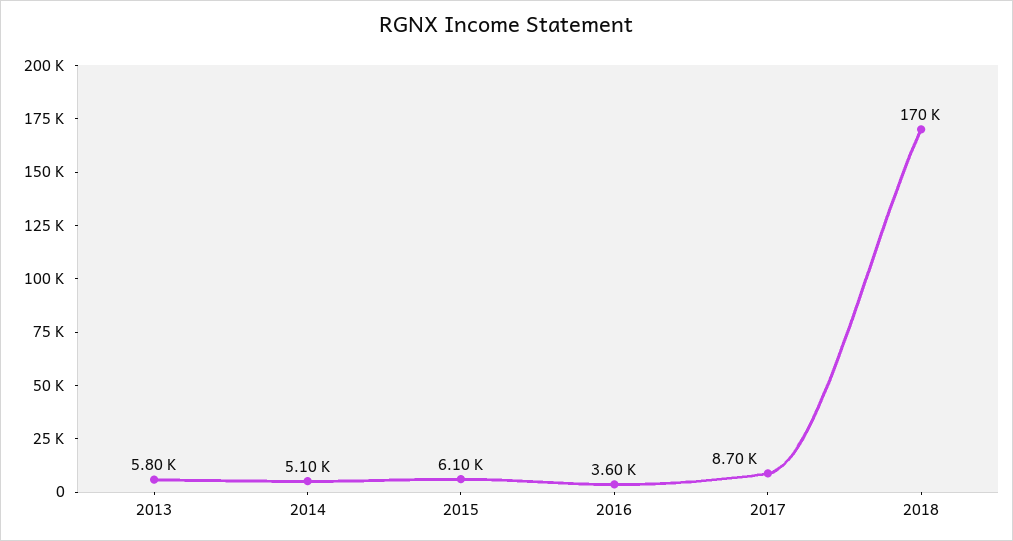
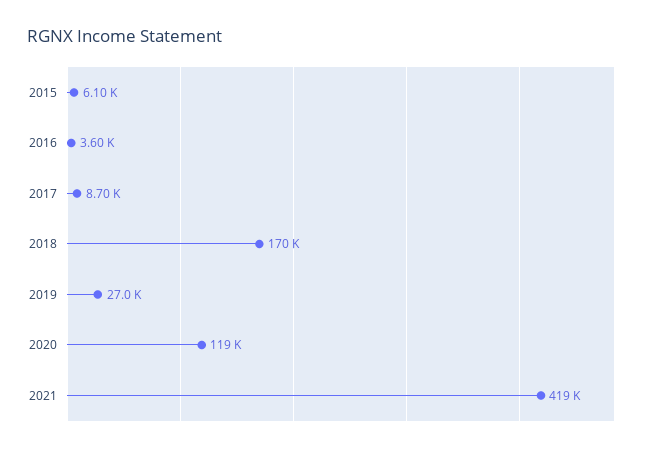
2013: 5800 -> none
2014: 5100 -> none
2019: none -> 27000
2020: none -> 119000
2021: none -> 419000

